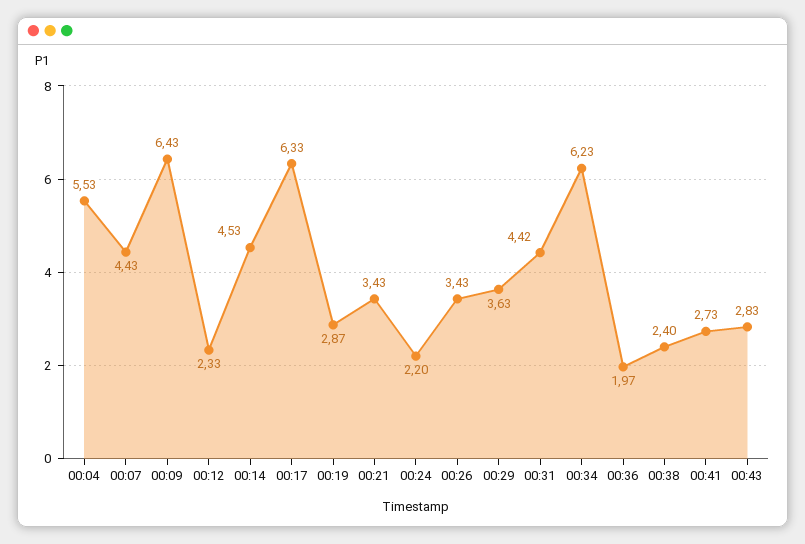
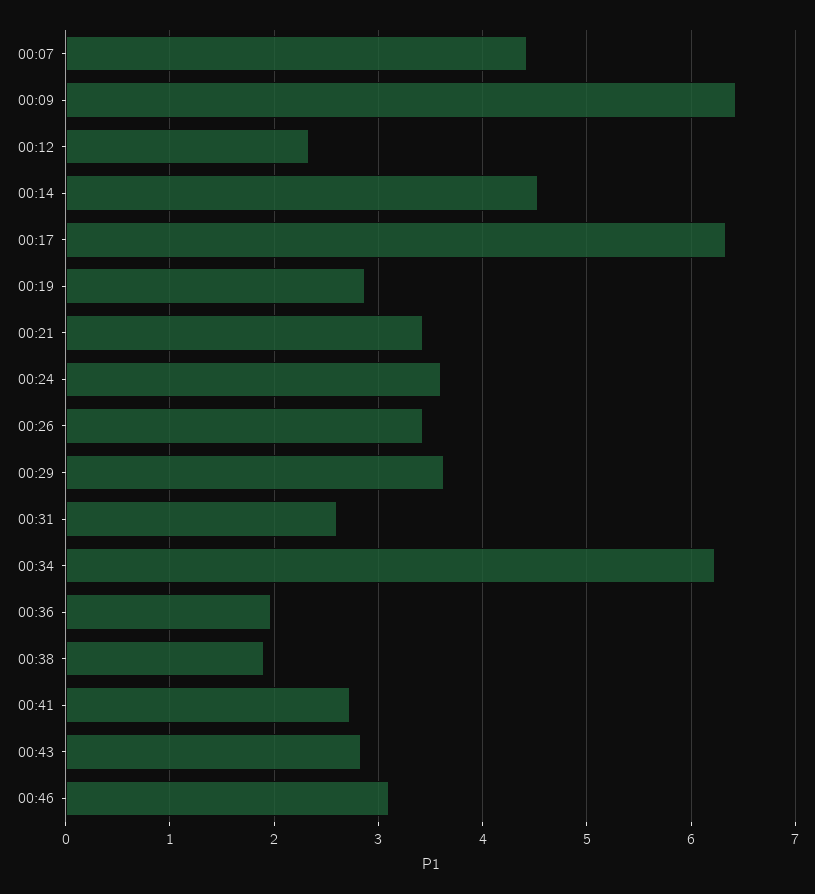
00:04: 5.53 -> none
00:24: 2.2 -> 3.6
00:31: 4.42 -> 2.6
00:38: 2.4 -> 1.9
00:46: none -> 3.1

